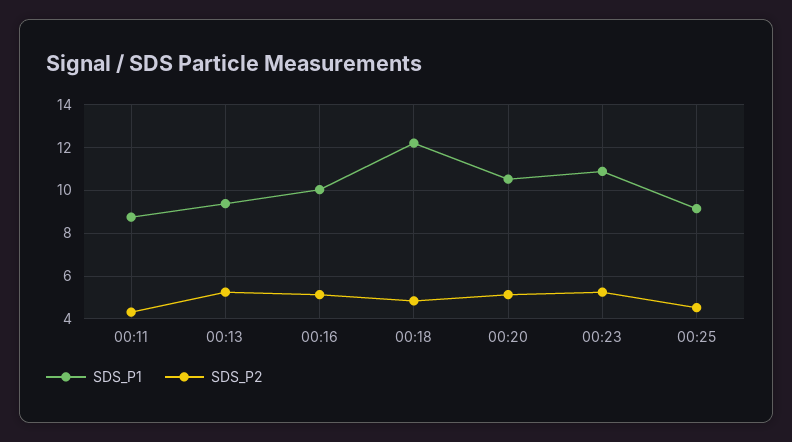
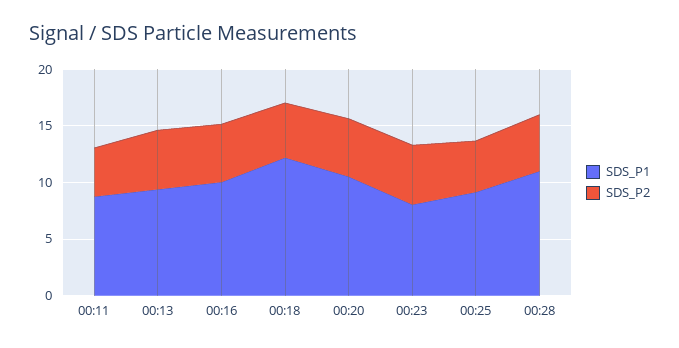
SDS_P1, 00:23: 11 -> 8
SDS_P1, 00:28: none -> 11
SDS_P2, 00:28: none -> 5

